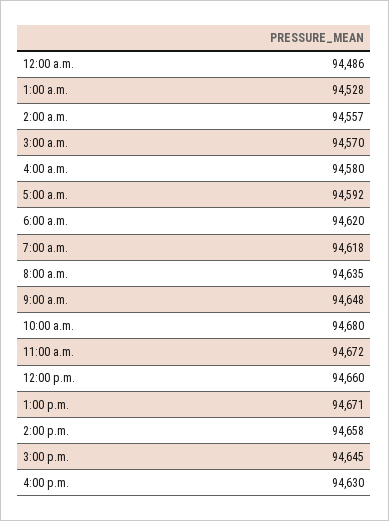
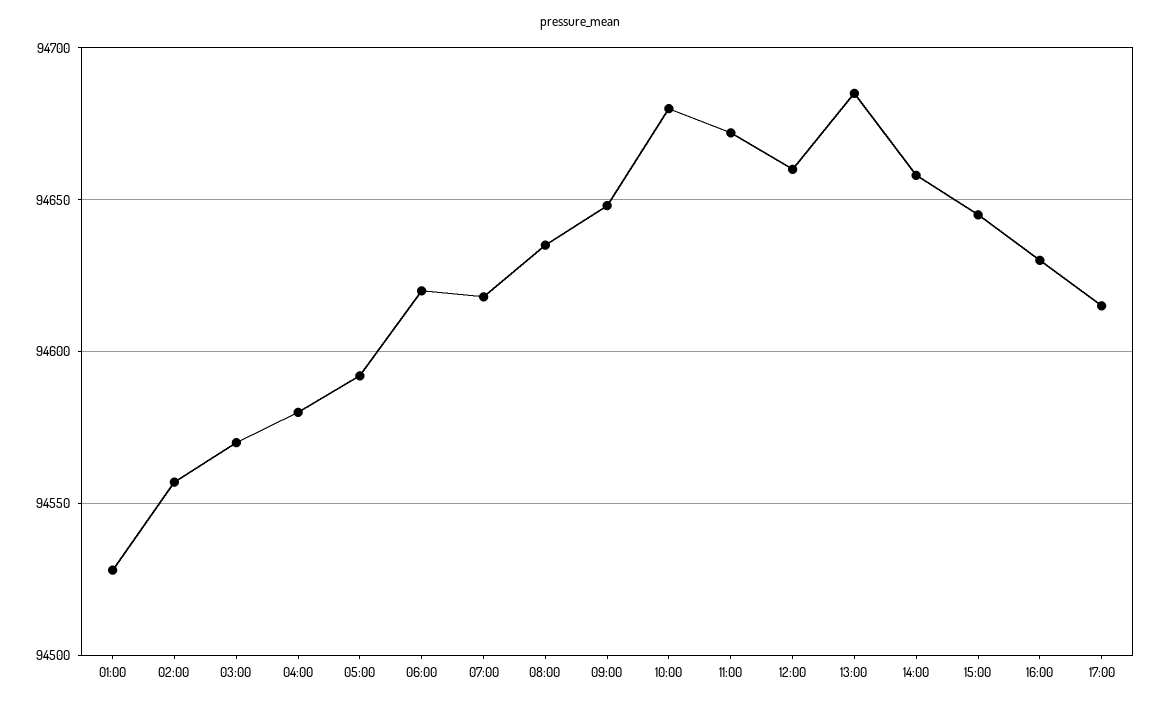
12:00 a.m.: 94486 -> none
1:00 p.m.: 94671 -> 94685
17:00: none -> 94615

